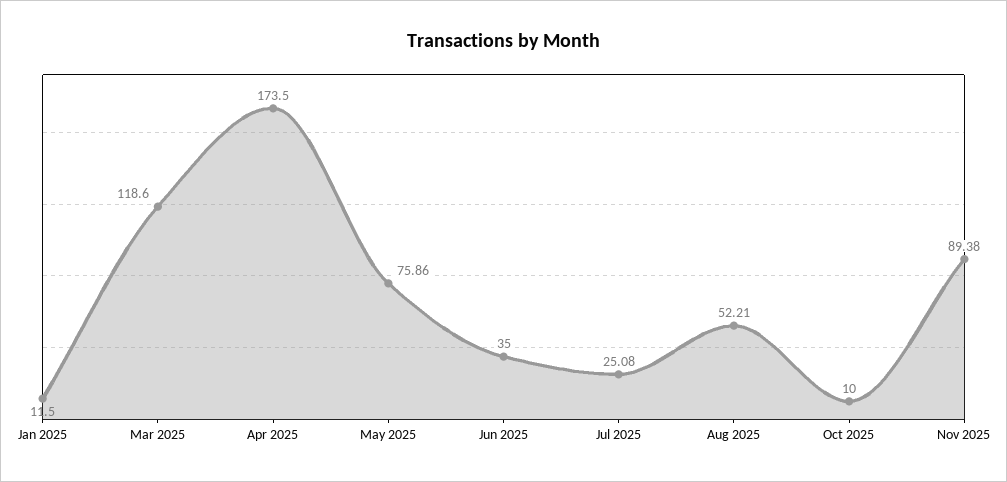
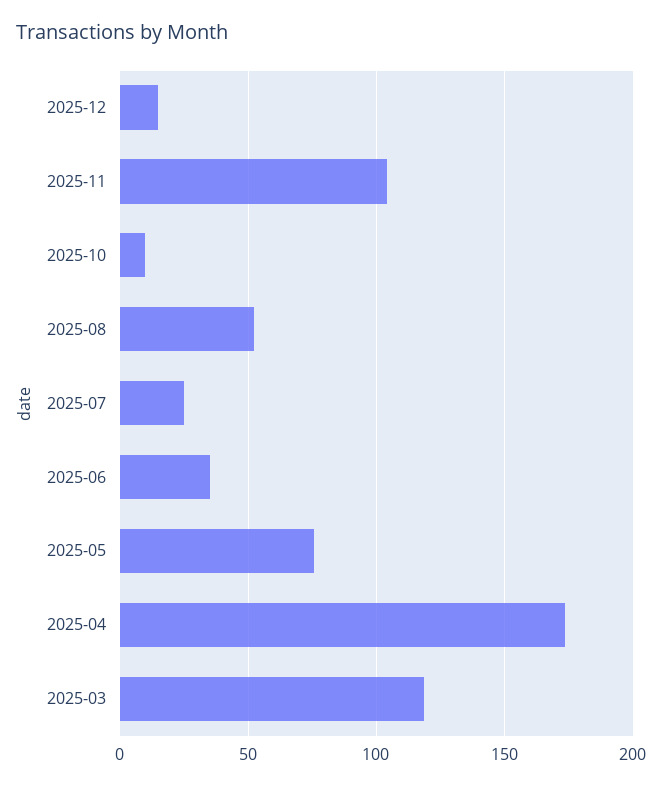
Jan 2025: 11.5 -> none
Nov 2025: 89.38 -> 105
2025-12: none -> 15

